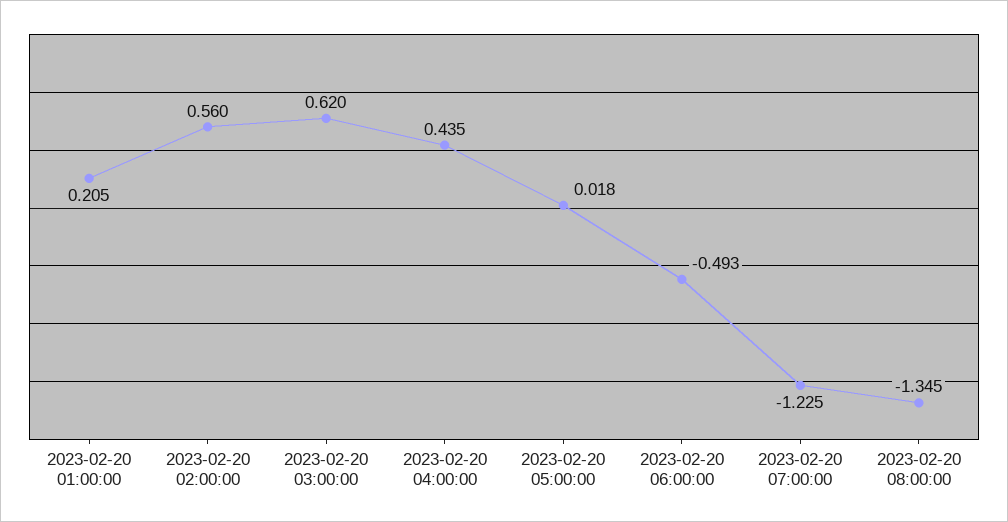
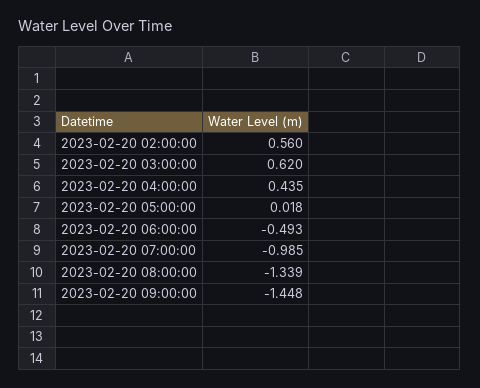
2023-02-20 01:00:00: 0.205 -> none
2023-02-20 07:00:00: -1.225 -> -0.985
2023-02-20 08:00:00: -1.345 -> -1.339
2023-02-20 09:00:00: none -> -1.448

